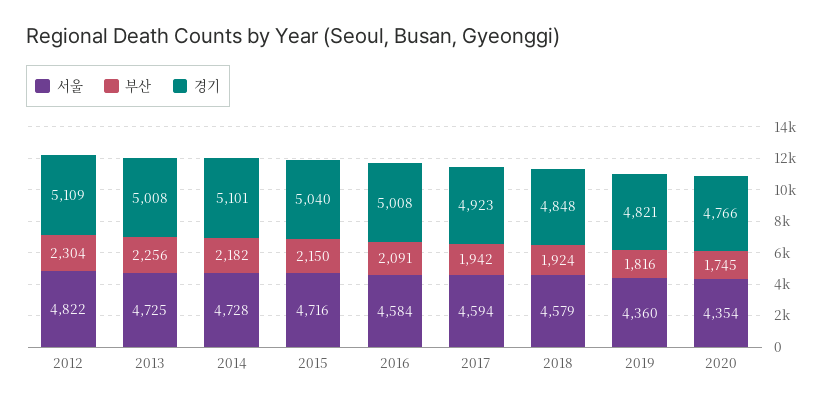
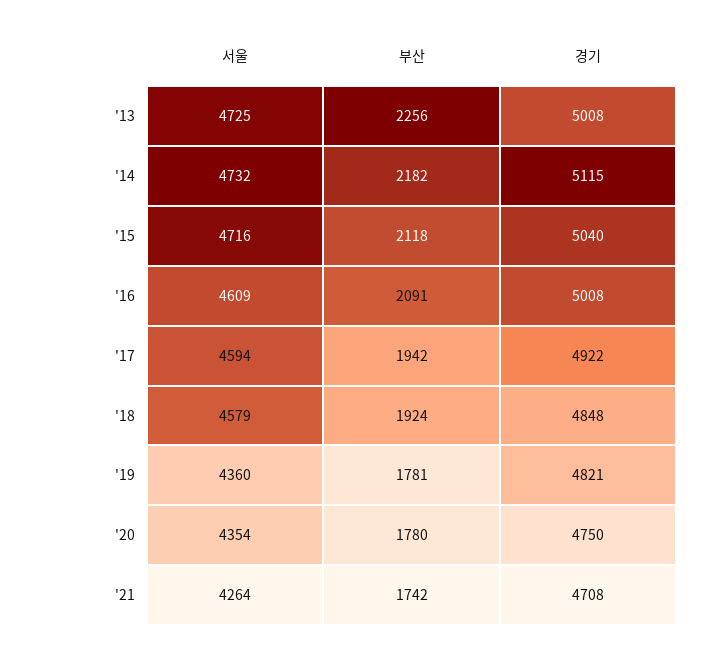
서울, 2012: 4822 -> none
부산, 2012: 2304 -> none
경기, 2012: 5109 -> none
서울, 2014: 4728 -> 4732
경기, 2014: 5101 -> 5115
부산, 2015: 2150 -> 2118
서울, 2016: 4584 -> 4609
경기, 2017: 4923 -> 4922
부산, 2019: 1816 -> 1781
부산, 2020: 1745 -> 1780
경기, 2020: 4766 -> 4750
서울, '21: none -> 4264
부산, '21: none -> 1742
경기, '21: none -> 4708

